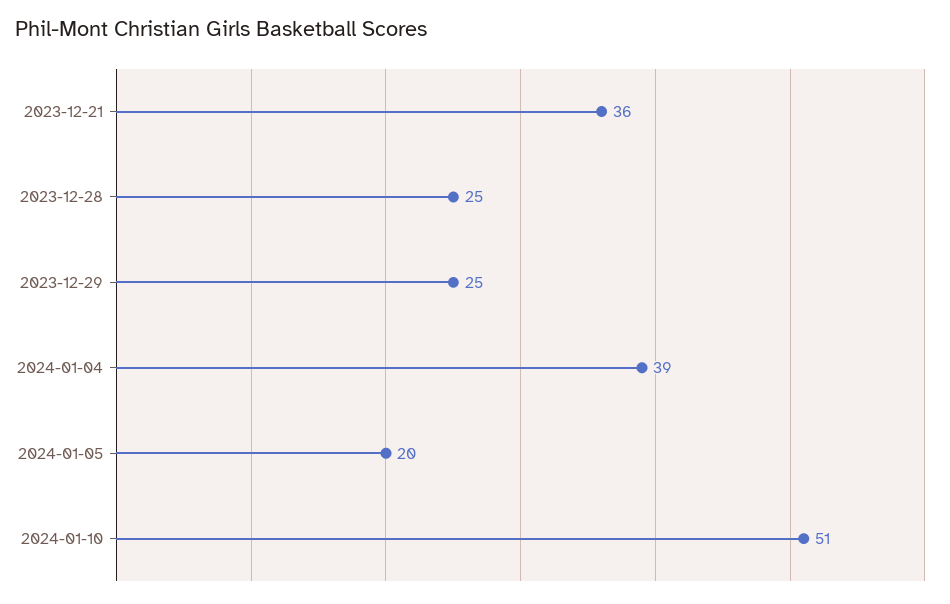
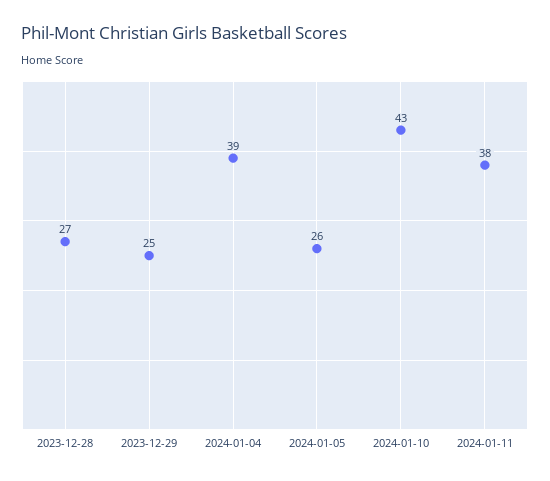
2023-12-21: 36 -> none
2023-12-28: 25 -> 27
2024-01-05: 20 -> 26
2024-01-10: 51 -> 43
2024-01-11: none -> 38

